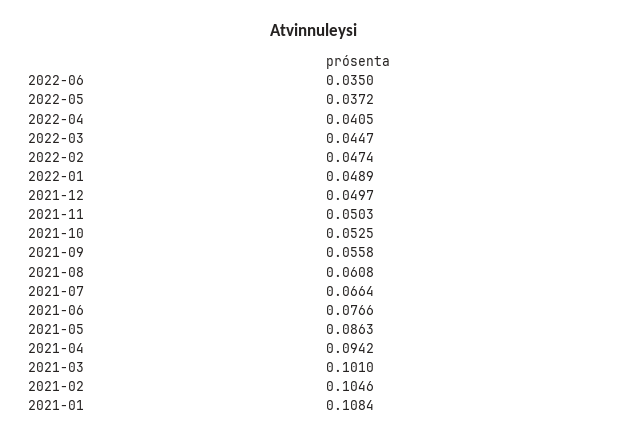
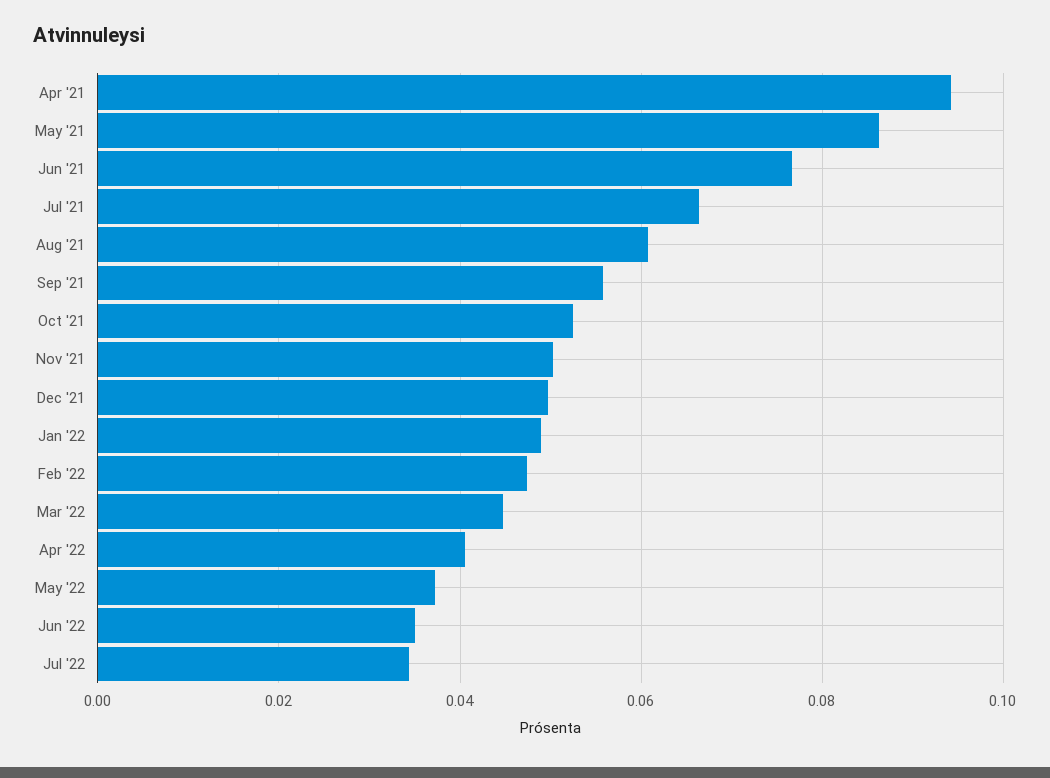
2021-03: 0.101 -> none
2021-02: 0.1046 -> none
2021-01: 0.1084 -> none
Jul '22: none -> 0.034

